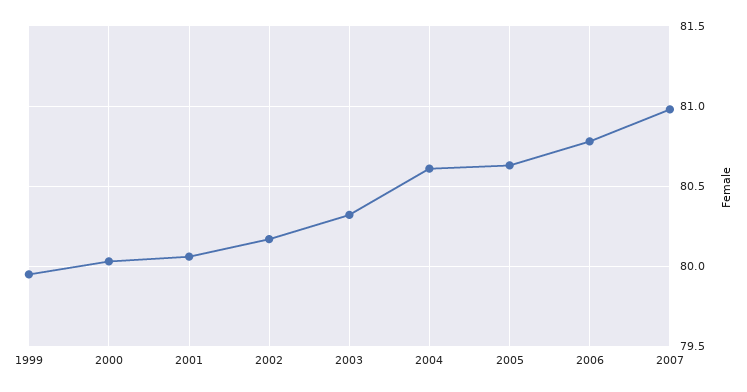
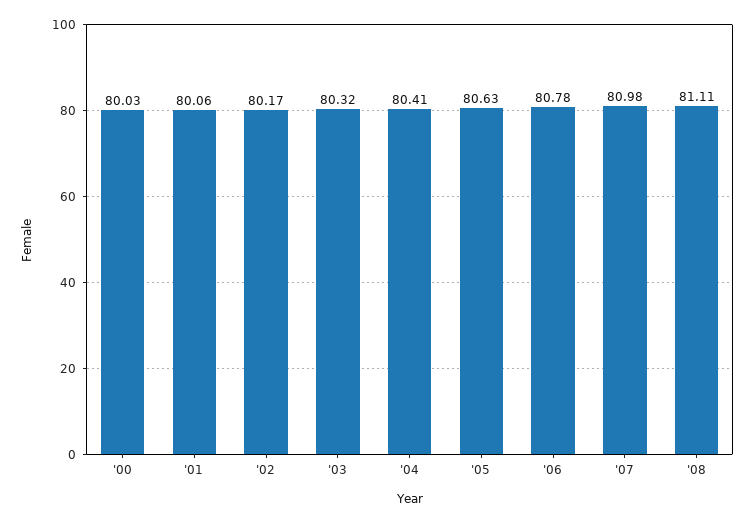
1999: 79.95 -> none
2004: 80.6 -> 80.41
'08: none -> 81.11

